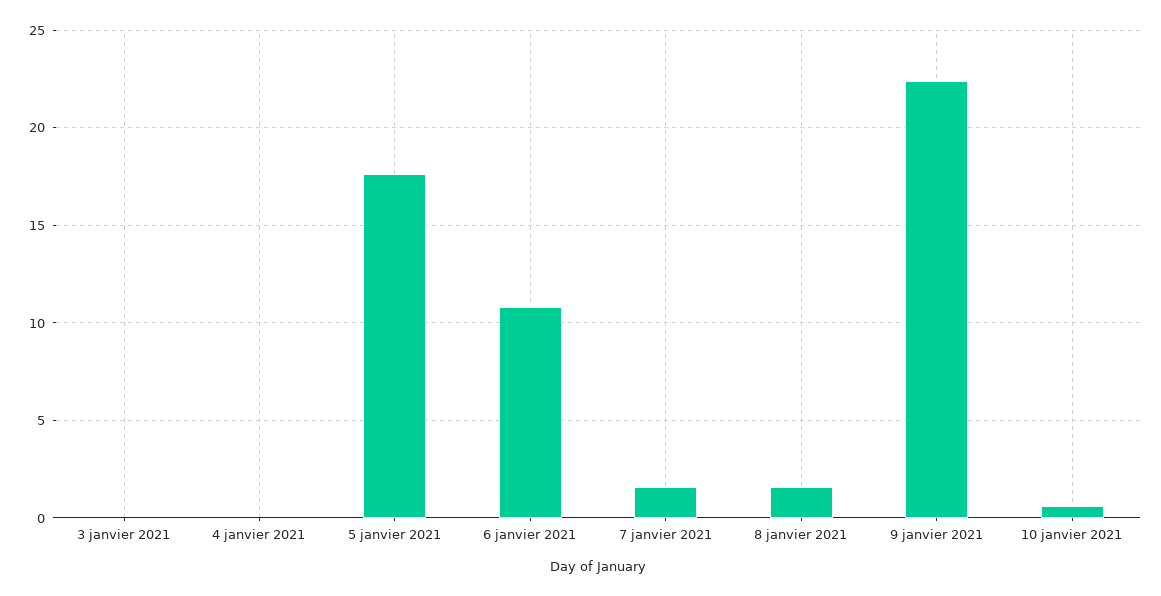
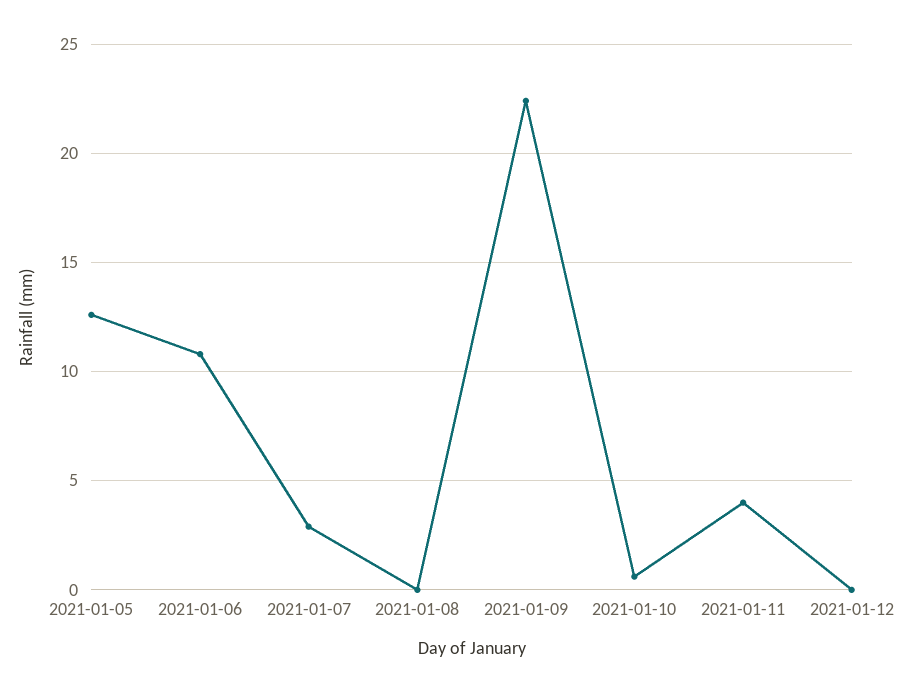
3 janvier 2021: 0 -> none
4 janvier 2021: 0 -> none
5 janvier 2021: 17.5 -> 12.5
7 janvier 2021: 1.5 -> 3
8 janvier 2021: 1.5 -> 0
2021-01-11: none -> 4
2021-01-12: none -> 0

